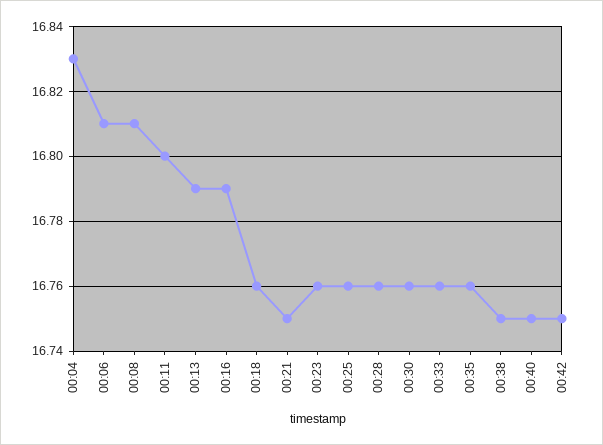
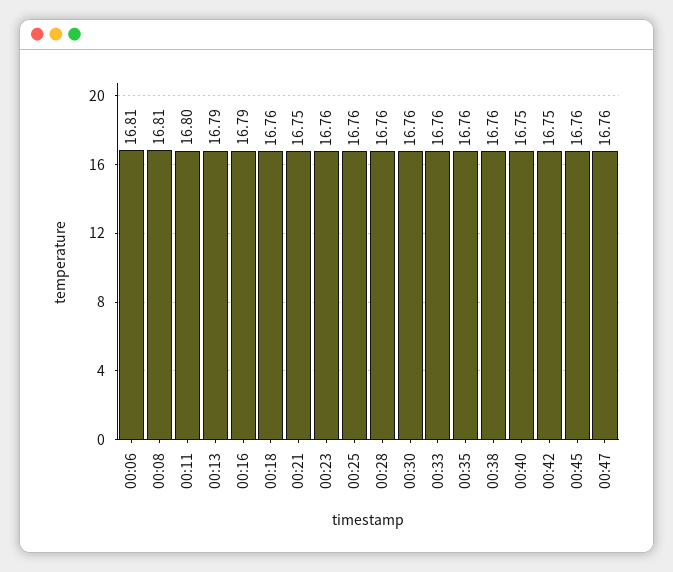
00:04: 16.83 -> none
00:38: 16.75 -> 16.76
00:45: none -> 16.76
00:47: none -> 16.76

